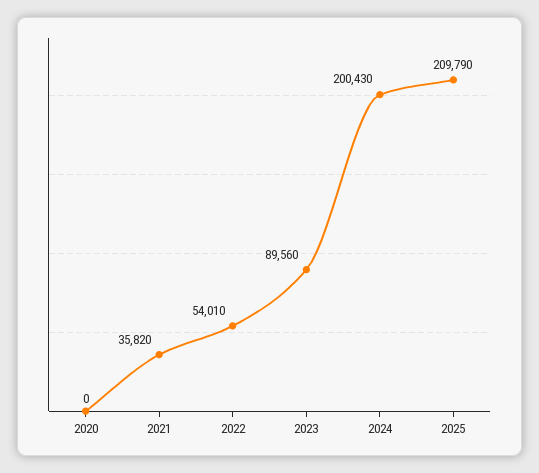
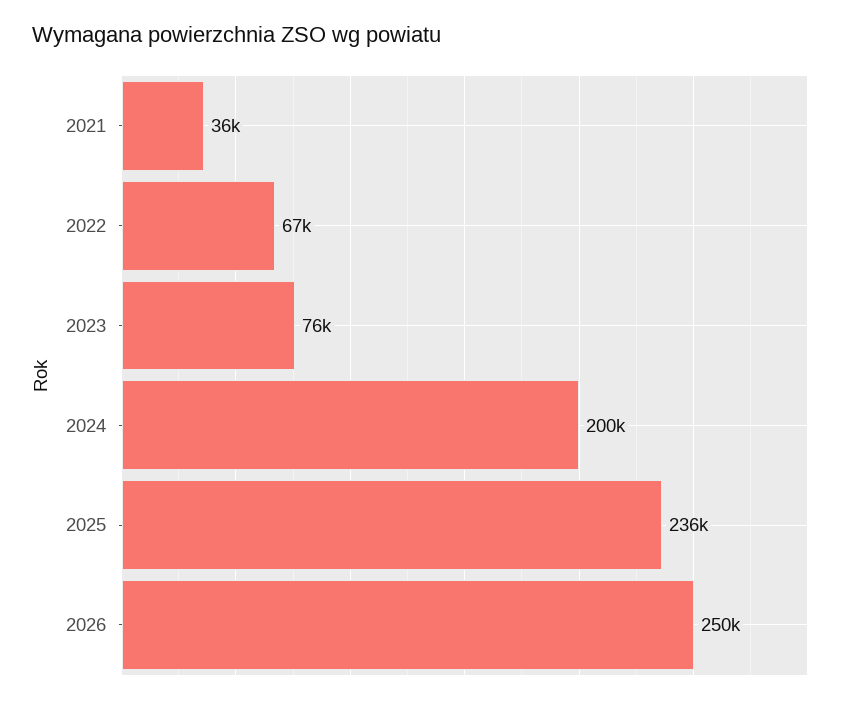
2020: 0 -> none
2022: 54010 -> 67000
2023: 89560 -> 76000
2025: 209790 -> 236000
2026: none -> 250000

